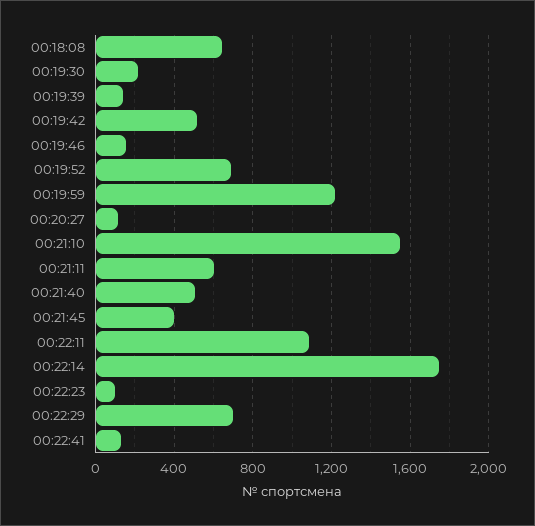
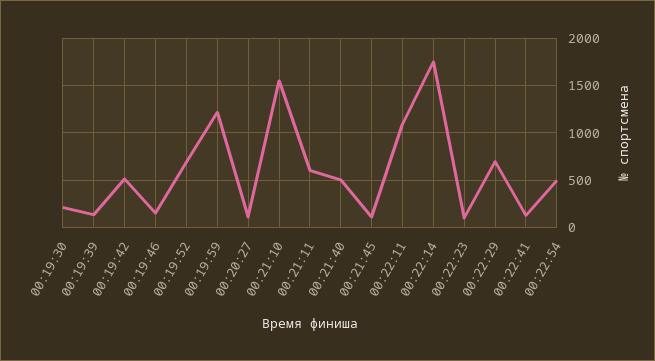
00:18:08: 650 -> none
00:21:45: 400 -> 100
00:22:54: none -> 500

